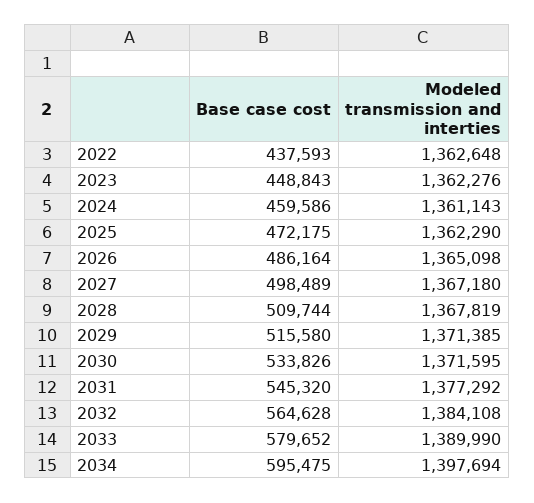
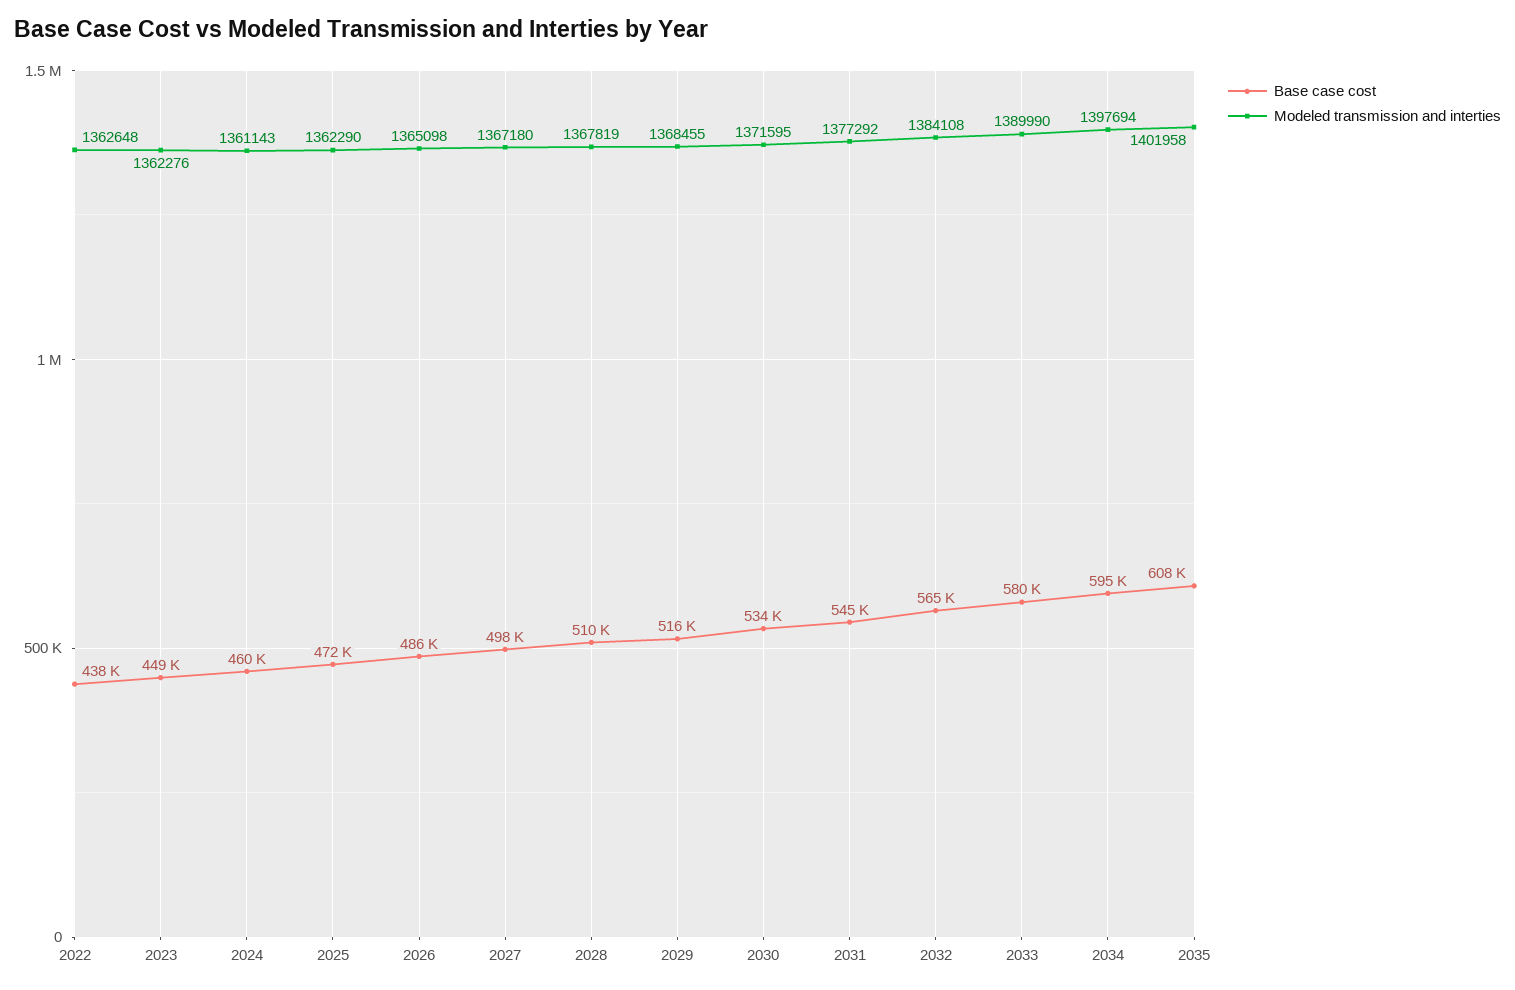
Modeled transmission and interties, 2029: 1371385 -> 1368455
Base case cost, 2035: none -> 608000
Modeled transmission and interties, 2035: none -> 1401958

